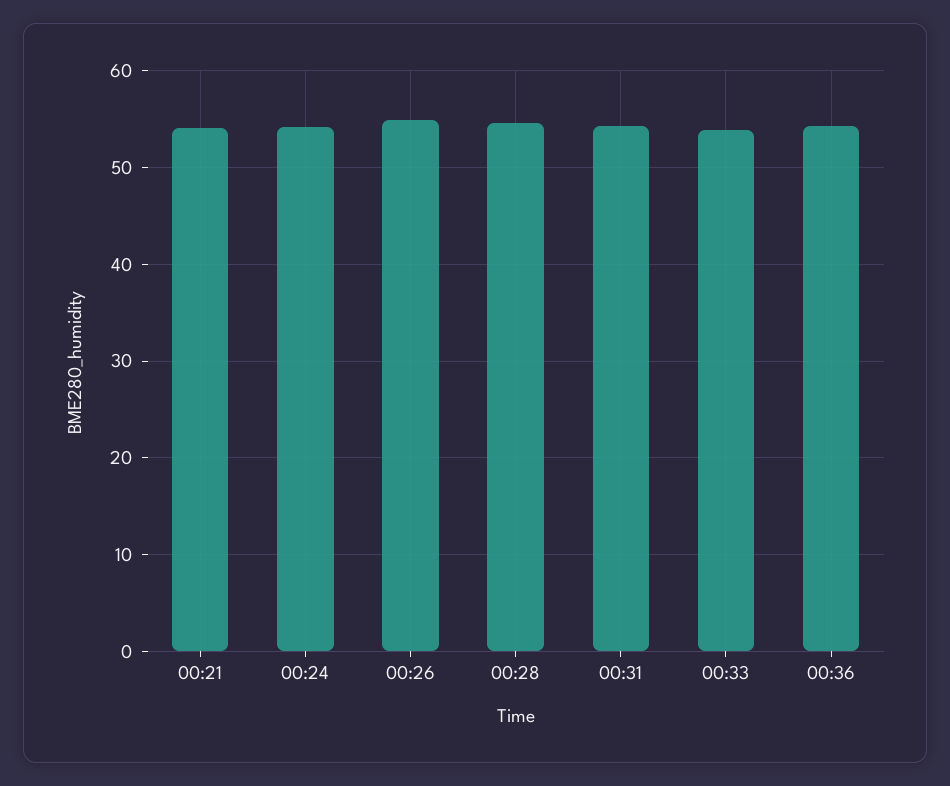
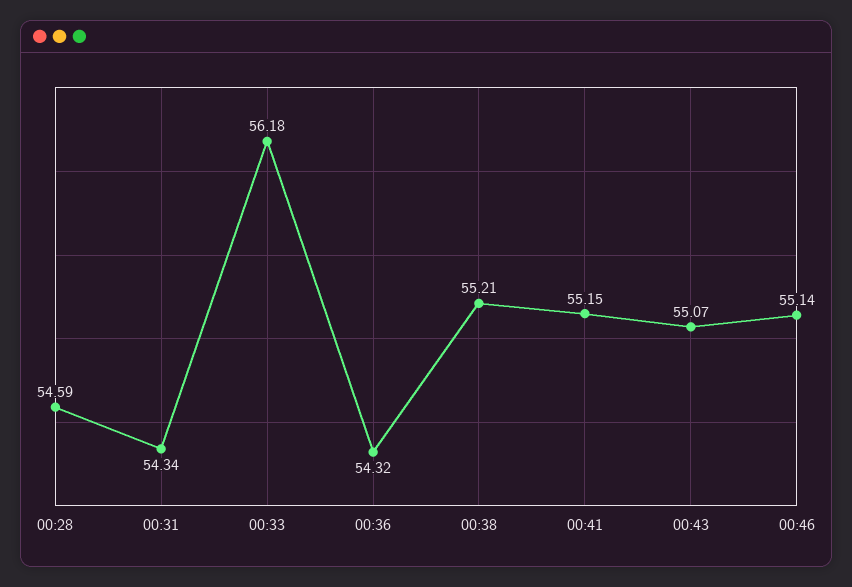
00:21: 54 -> none
00:24: 54 -> none
00:26: 55 -> none
00:33: 54 -> 56.18
00:38: none -> 55.21
00:41: none -> 55.15
00:43: none -> 55.07
00:46: none -> 55.14

